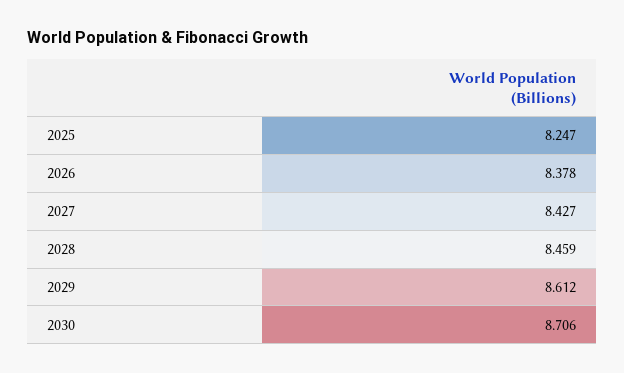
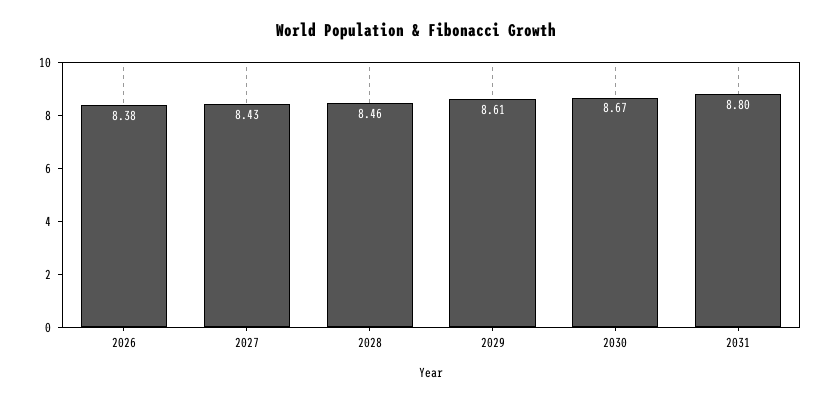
2025: 8.247 -> none
2030: 8.706 -> 8.67
2031: none -> 8.8

